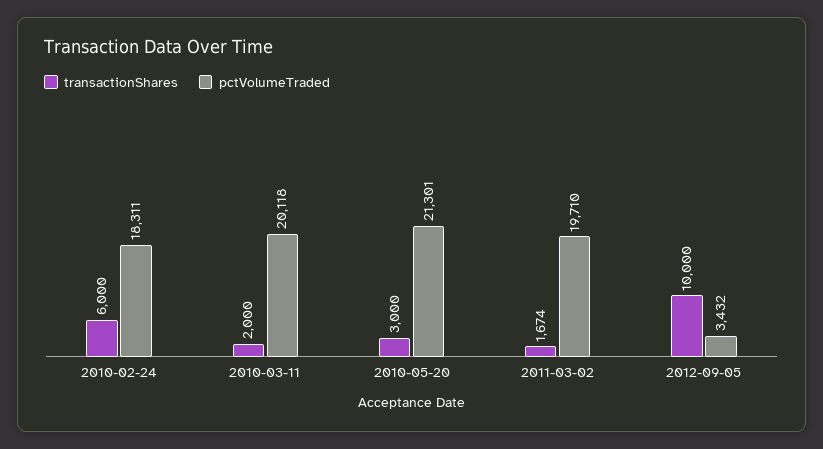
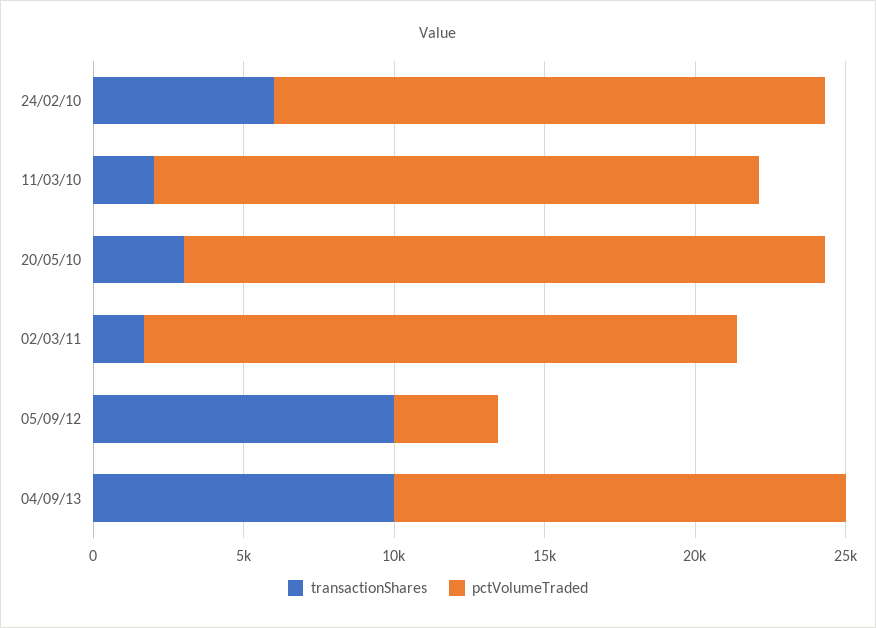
transactionShares, 04/09/13: none -> 10000
pctVolumeTraded, 04/09/13: none -> 15000

